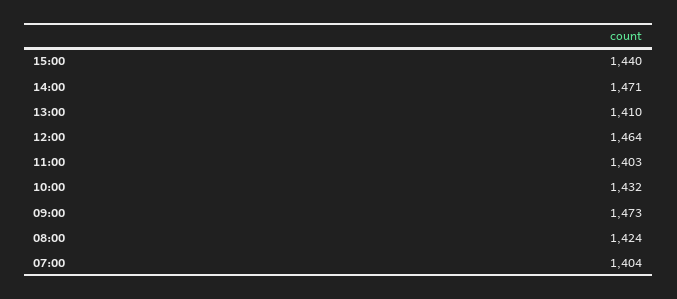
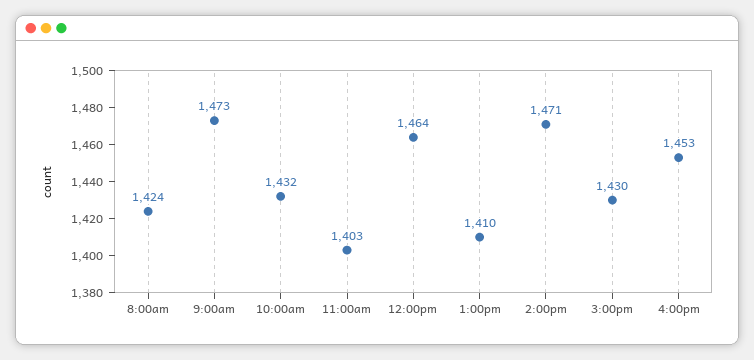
15:00: 1440 -> 1430
07:00: 1404 -> none
4:00pm: none -> 1453

